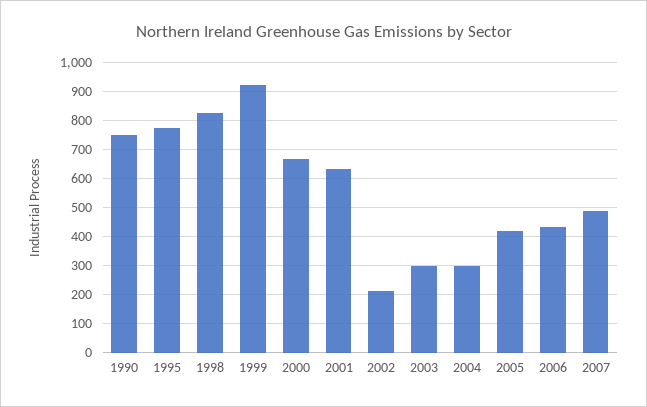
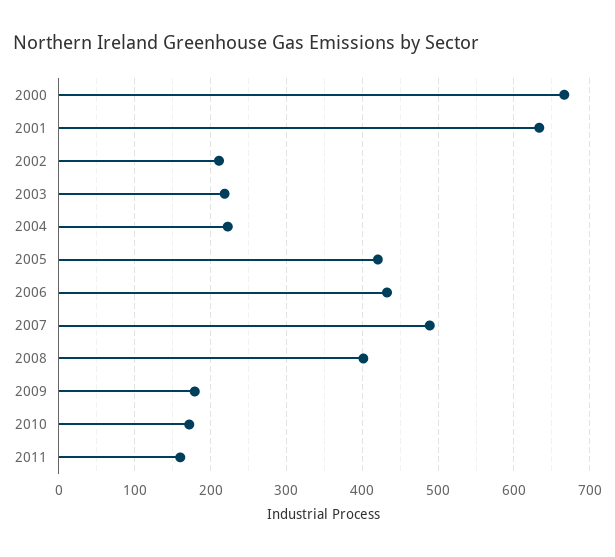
1990: 750 -> none
1995: 775 -> none
1998: 825 -> none
1999: 925 -> none
2003: 300 -> 220
2004: 300 -> 220
2008: none -> 400
2009: none -> 180
2010: none -> 170
2011: none -> 160

